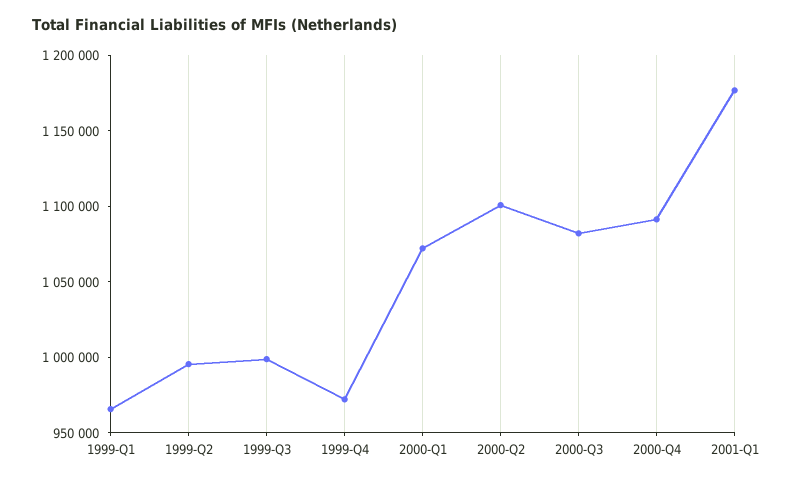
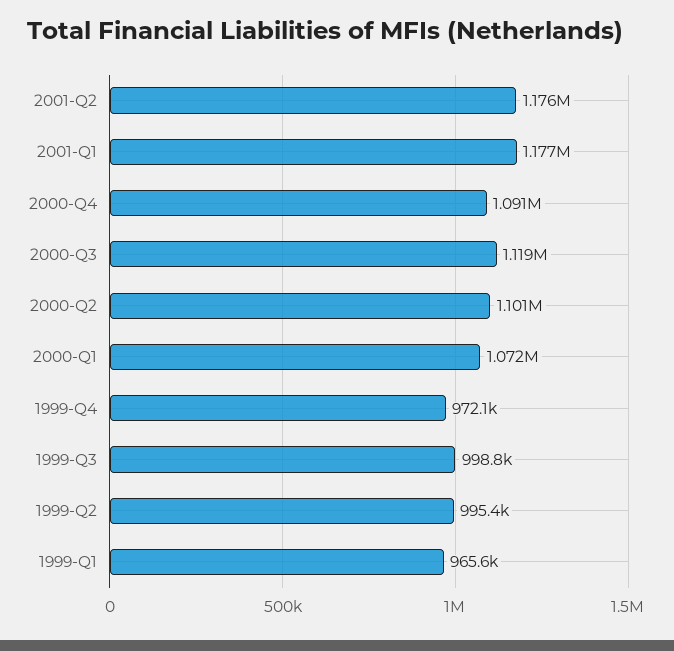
2000-Q3: 1080000 -> 1119000
2001-Q2: none -> 1176000

